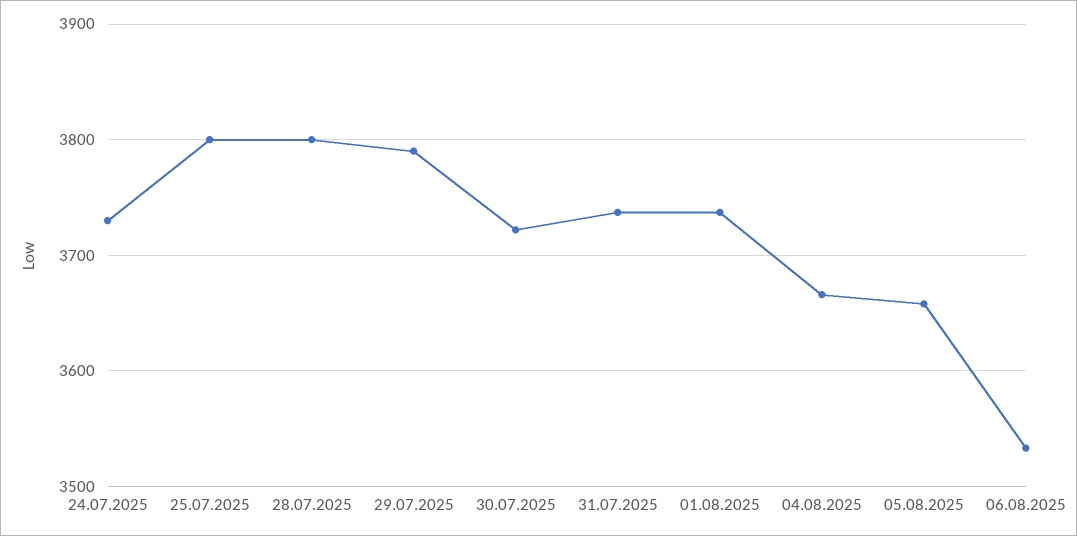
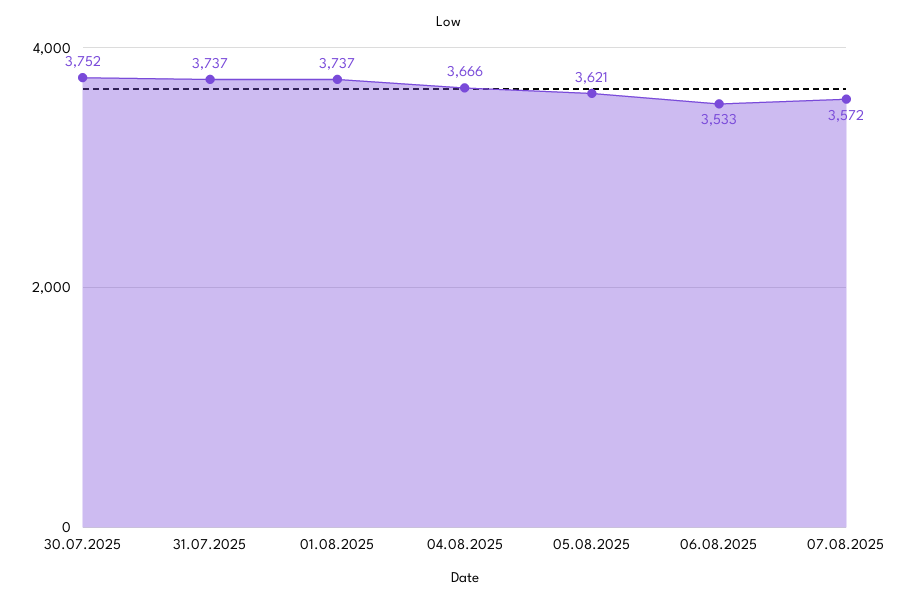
24.07.2025: 3730 -> none
25.07.2025: 3800 -> none
28.07.2025: 3800 -> none
29.07.2025: 3790 -> none
30.07.2025: 3720 -> 3752
05.08.2025: 3660 -> 3621
07.08.2025: none -> 3572

